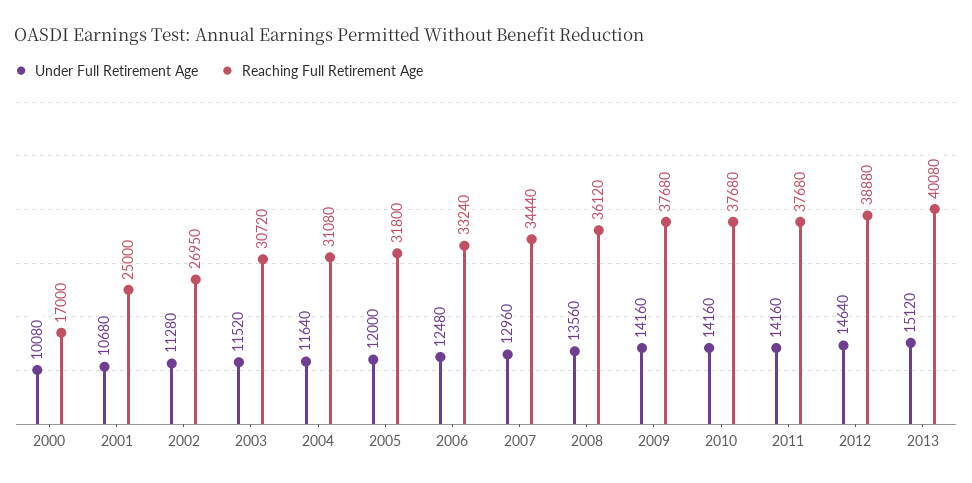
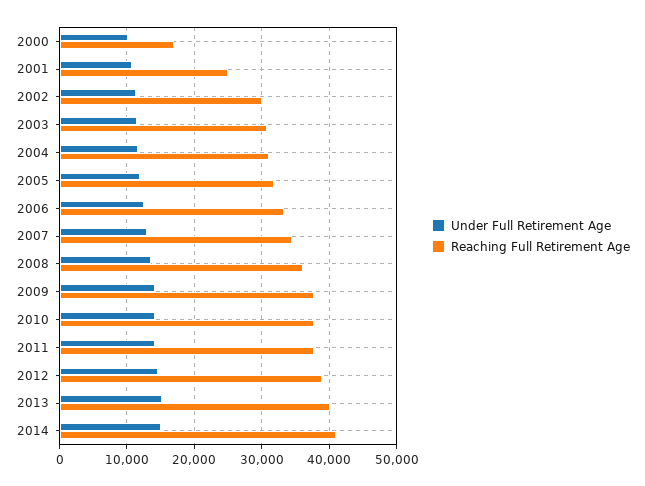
Reaching Full Retirement Age, 2002: 26950 -> 30000
Under Full Retirement Age, 2014: none -> 15000
Reaching Full Retirement Age, 2014: none -> 41000

